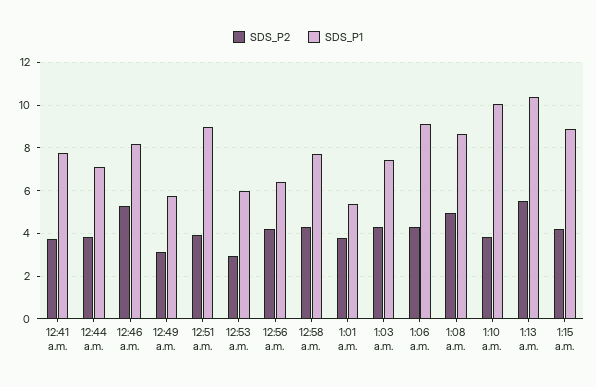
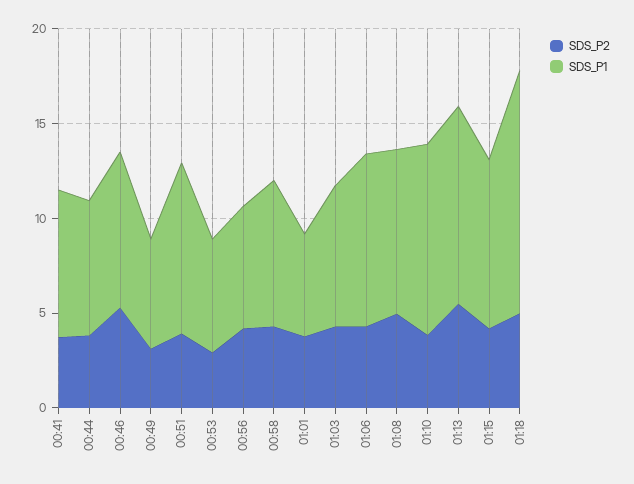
SDS_P2, 01:18: none -> 5
SDS_P1, 01:18: none -> 13

